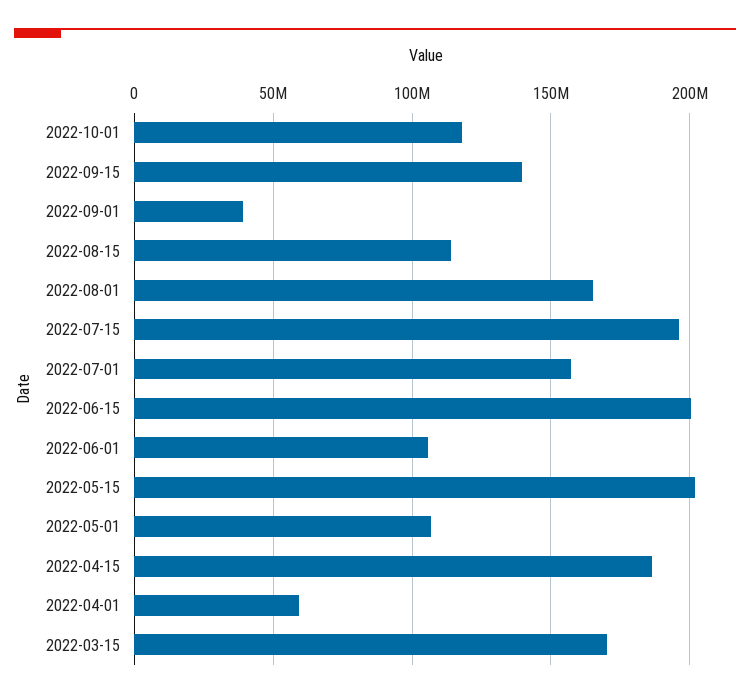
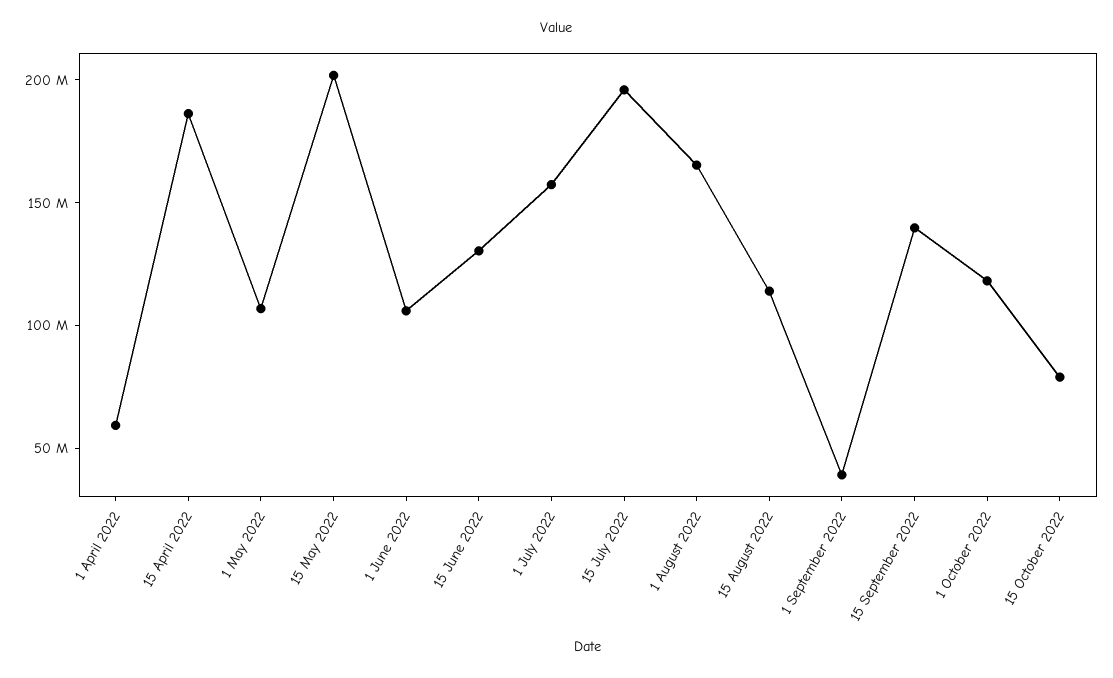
2022-06-15: 200000000 -> 130000000
2022-03-15: 170000000 -> none
15 October 2022: none -> 80000000

